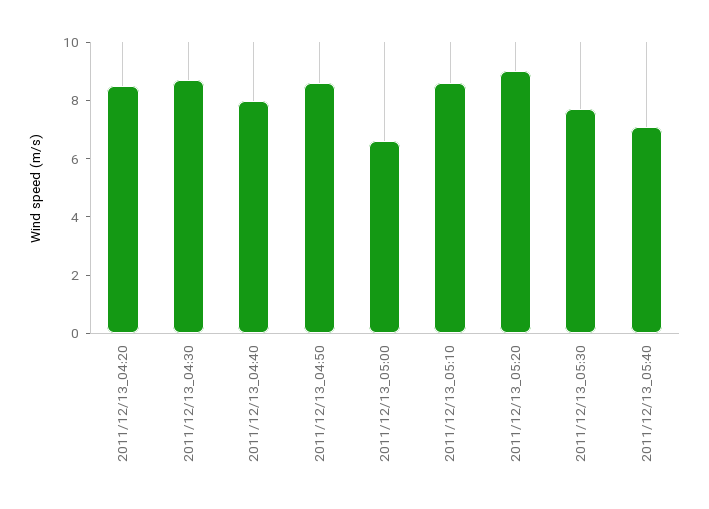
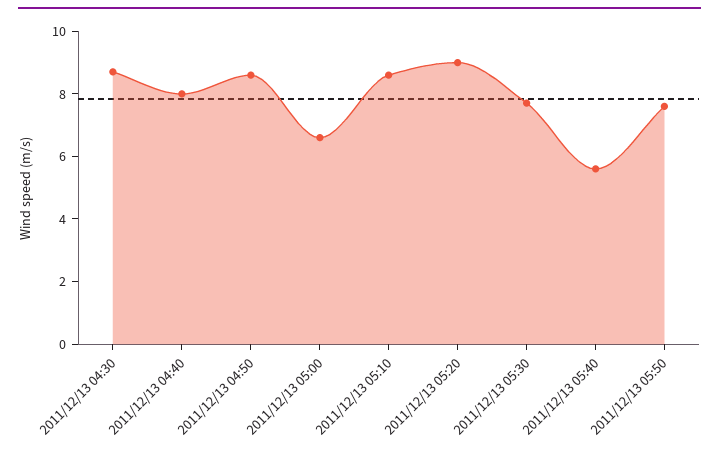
2011/12/13_04:20: 8.5 -> none
2011/12/13_05:40: 7 -> 5.5
2011/12/13 05:50: none -> 7.5

